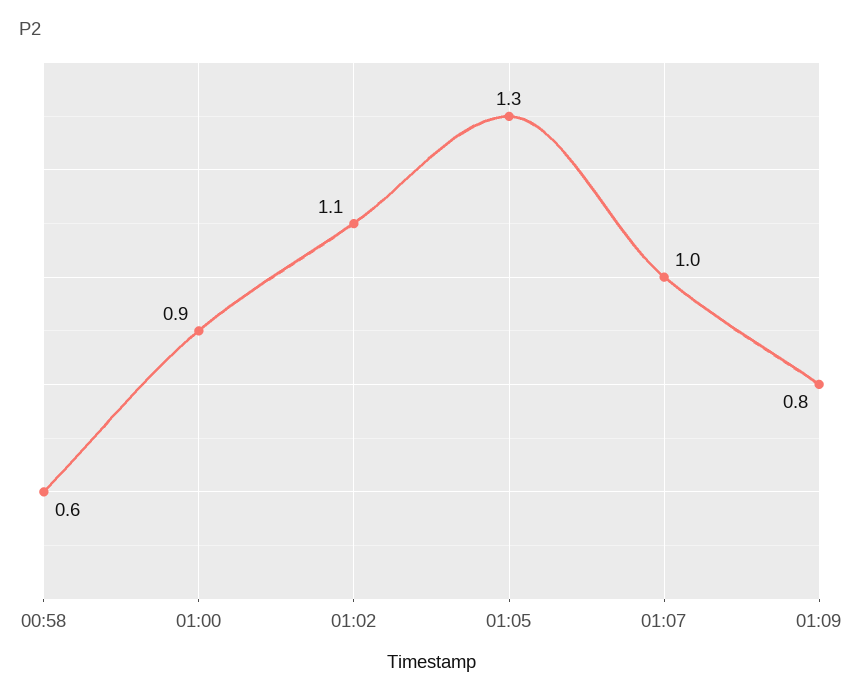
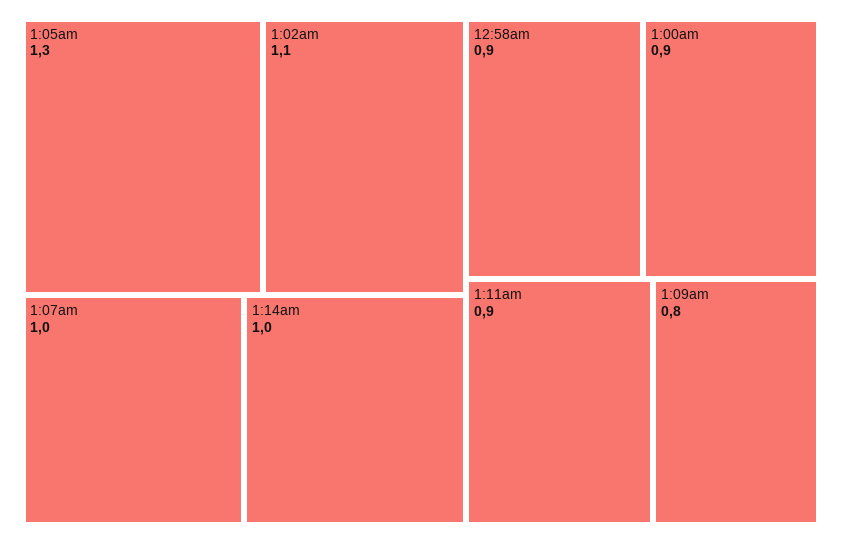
00:58: 0.6 -> 0.9
1:14am: none -> 1
1:11am: none -> 0.9

